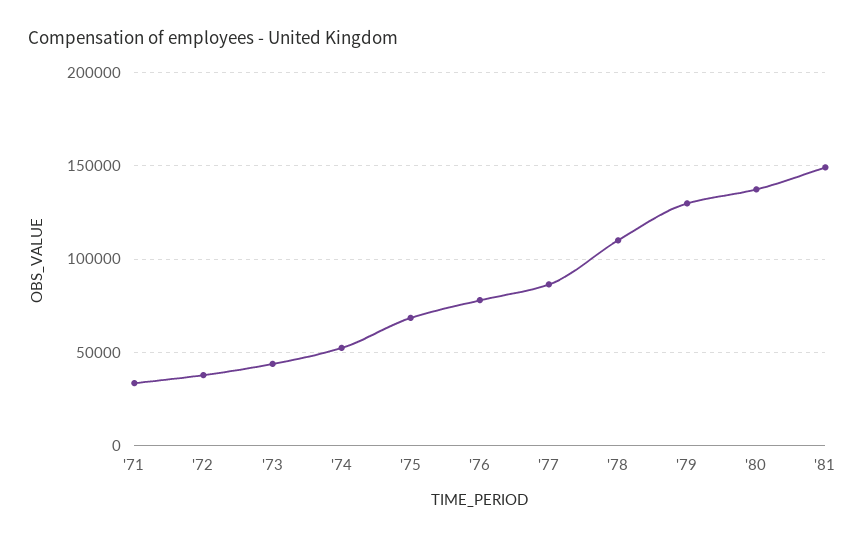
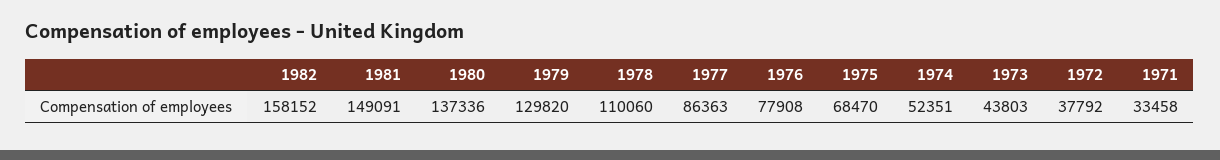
1982: none -> 158152

